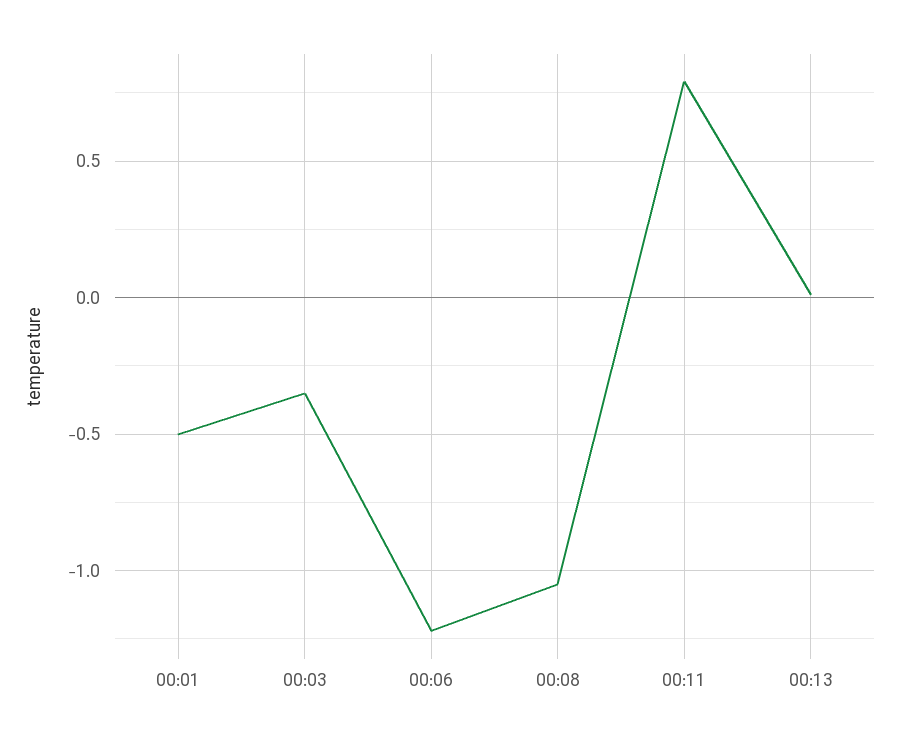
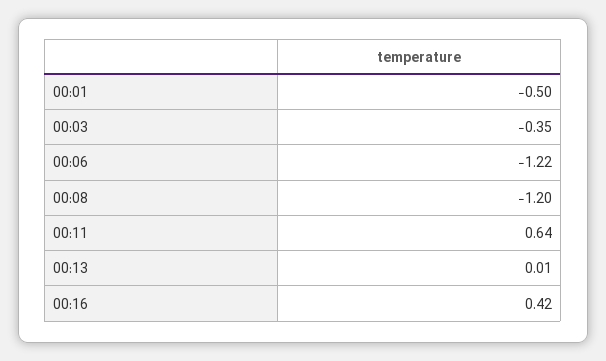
00:08: -1.05 -> -1.2
00:11: 0.8 -> 0.64
00:16: none -> 0.42

